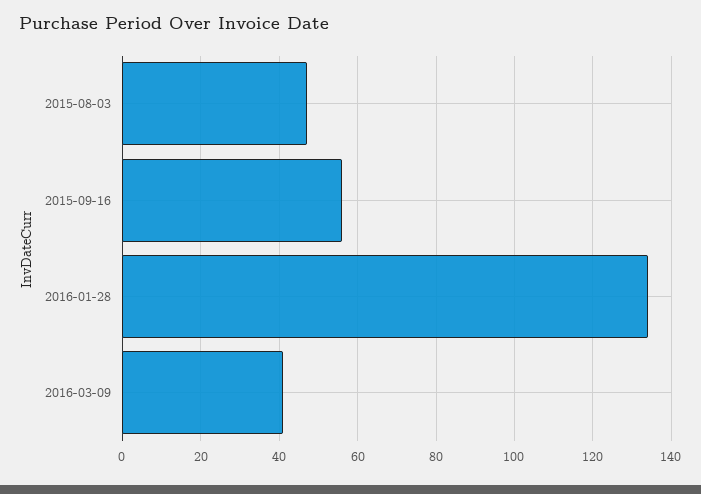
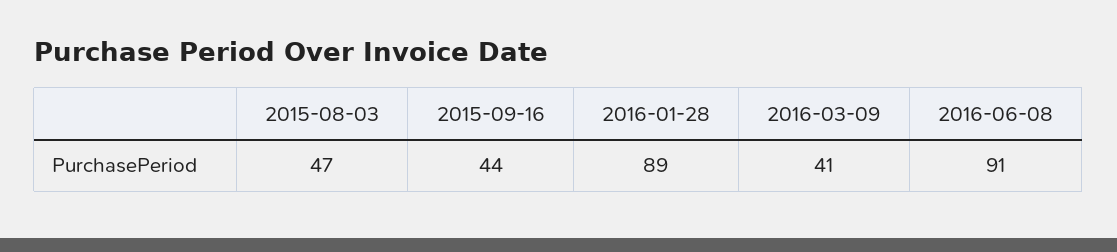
2015-09-16: 55 -> 44
2016-01-28: 135 -> 89
2016-06-08: none -> 91

